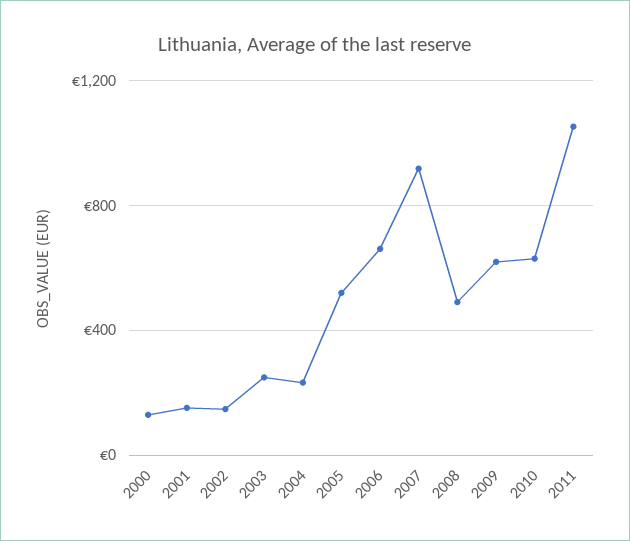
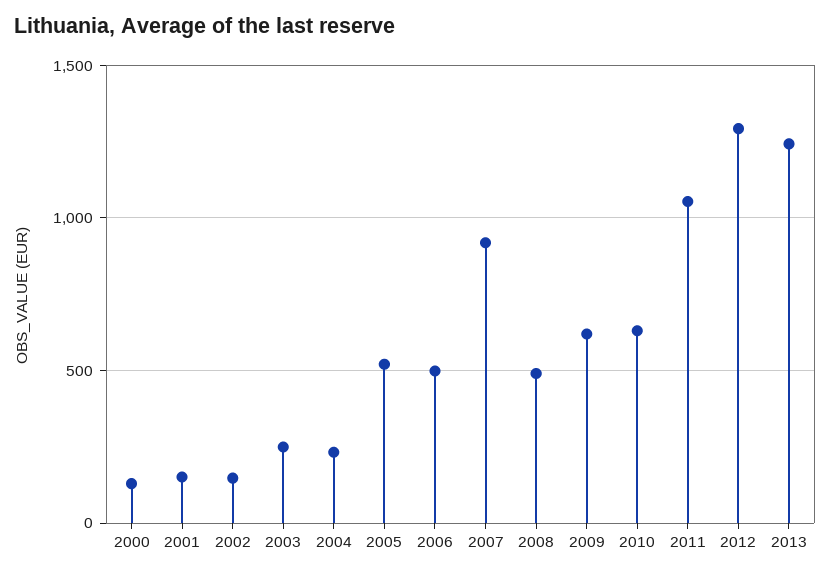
2006: 650 -> 500
2012: none -> 1300
2013: none -> 1250

